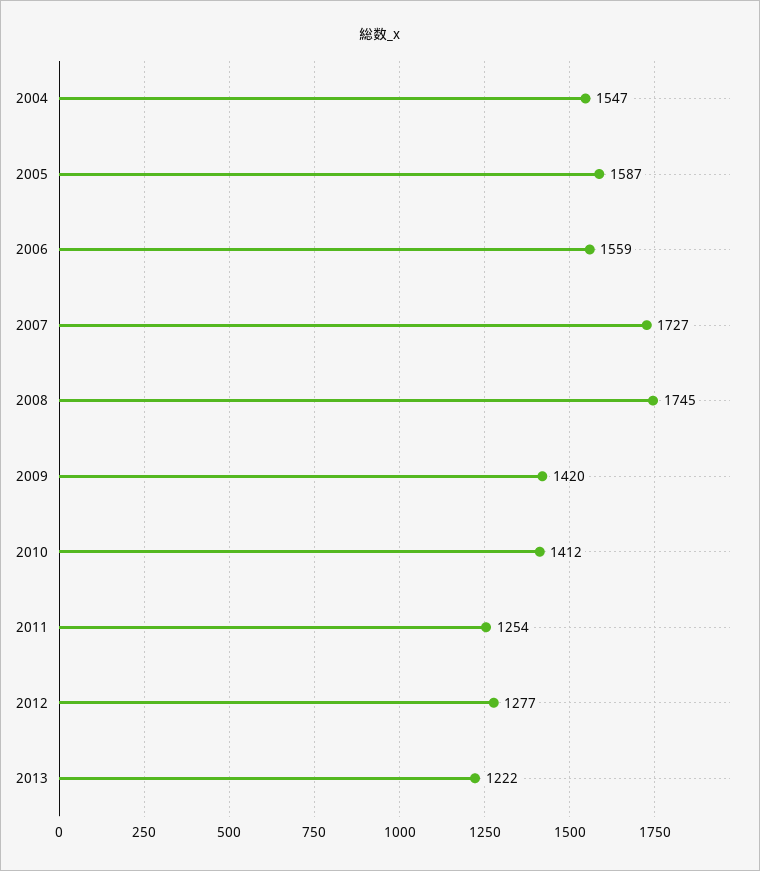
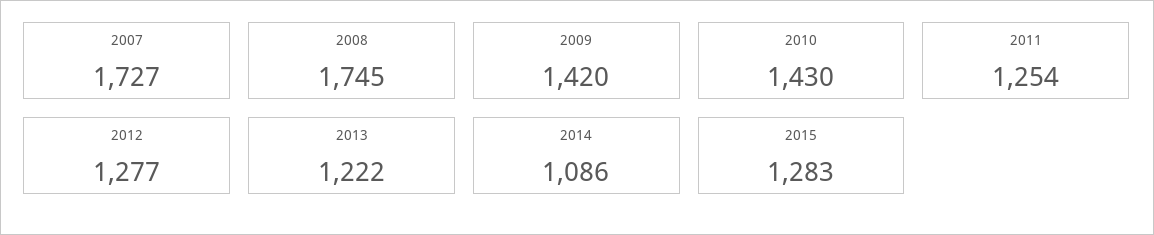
2004: 1547 -> none
2005: 1587 -> none
2006: 1559 -> none
2010: 1412 -> 1430
2014: none -> 1086
2015: none -> 1283

